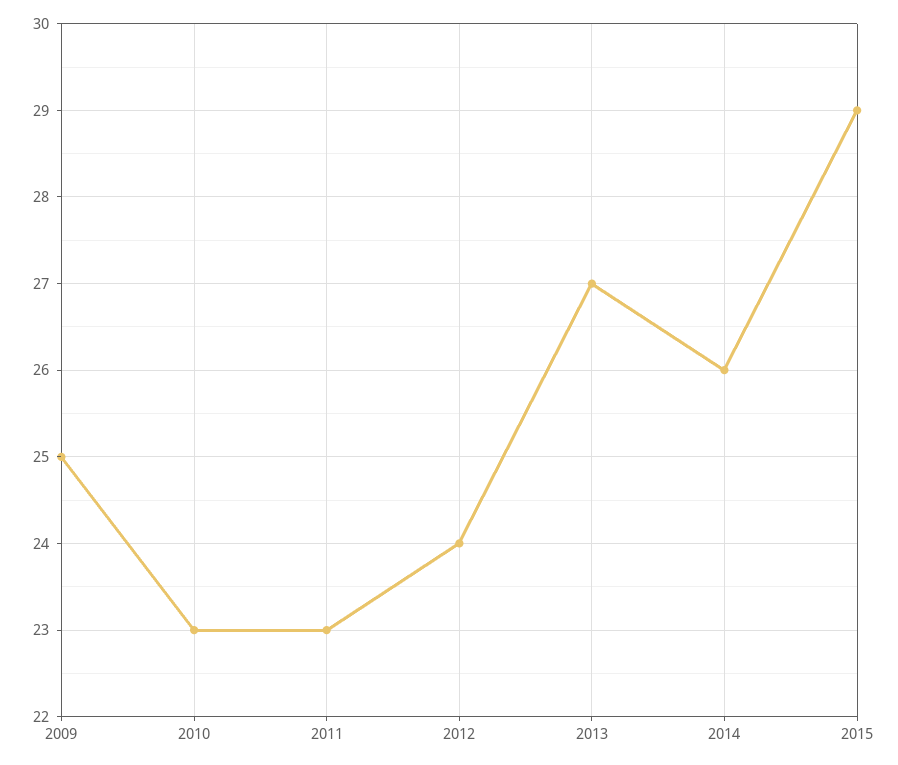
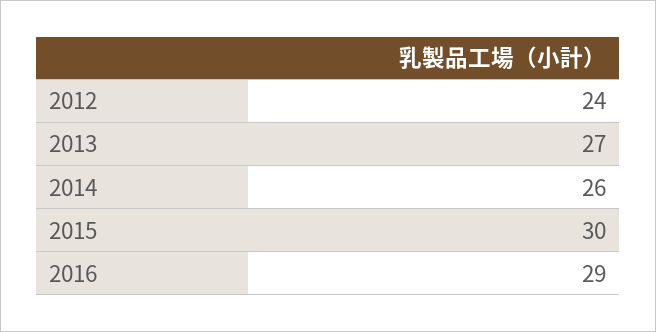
2009: 25 -> none
2010: 23 -> none
2011: 23 -> none
2015: 29 -> 30
2016: none -> 29

